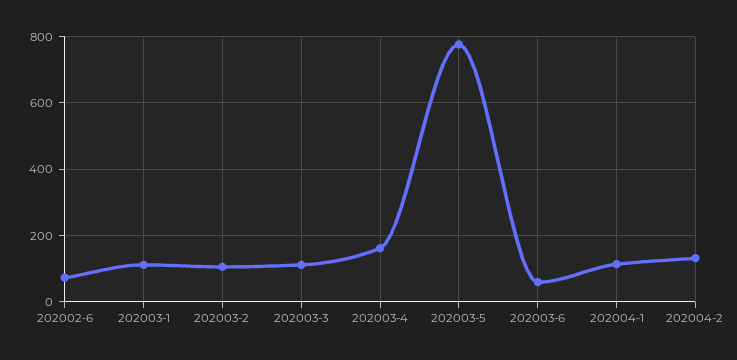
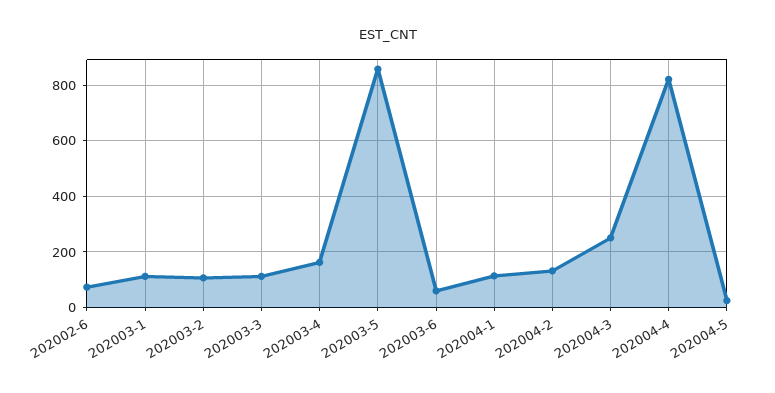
202003-5: 780 -> 850
202004-3: none -> 250
202004-4: none -> 825
202004-5: none -> 25

